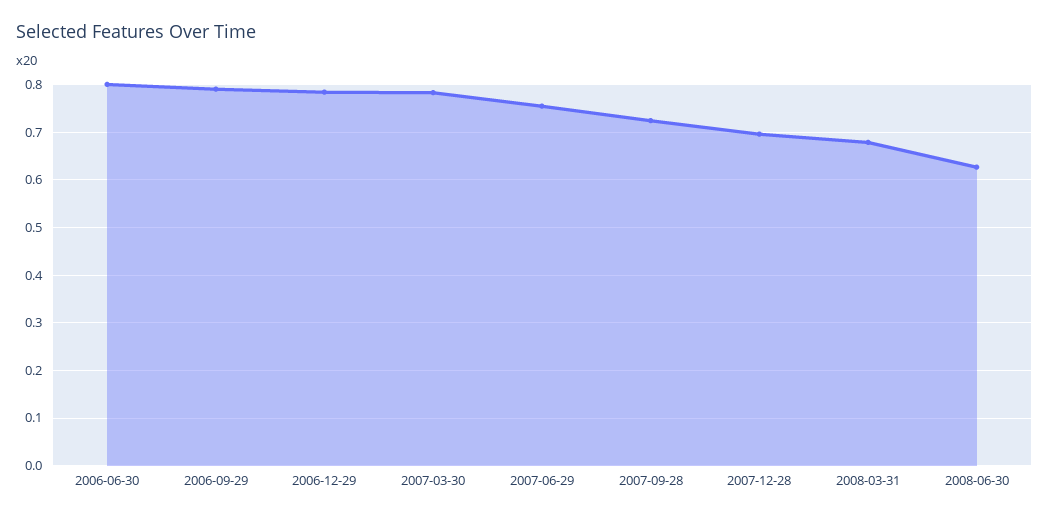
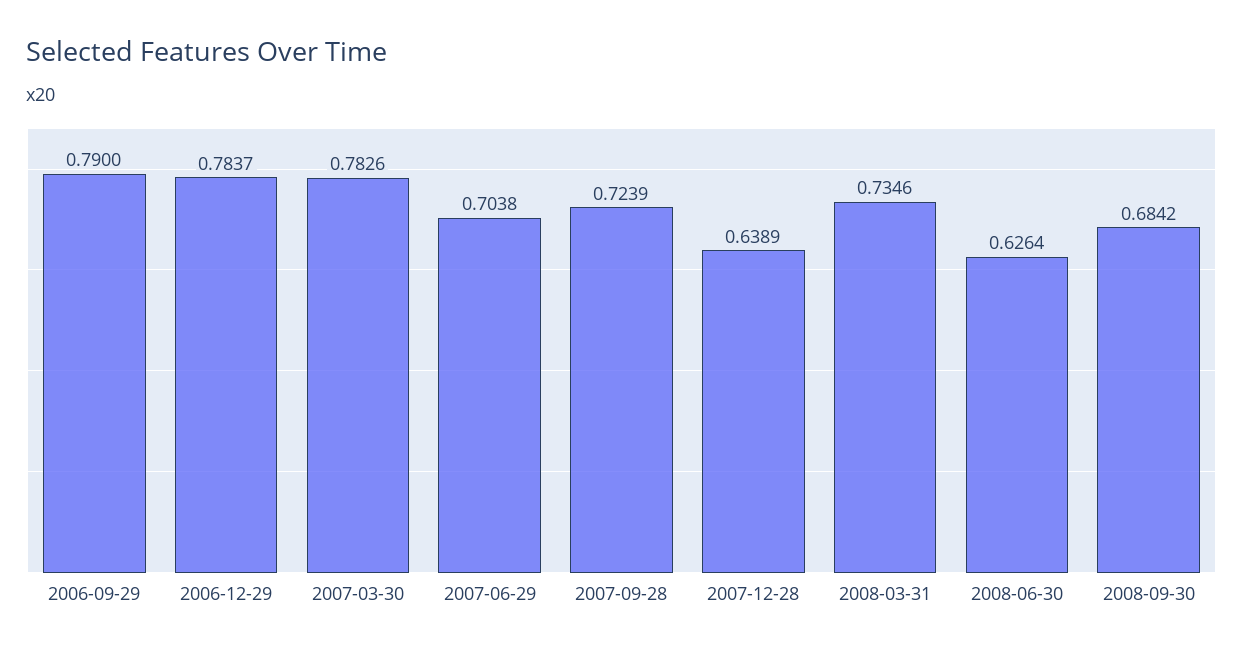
2006-06-30: 0.8 -> none
2007-06-29: 0.76 -> 0.7038
2007-12-28: 0.7 -> 0.6389
2008-03-31: 0.68 -> 0.7346
2008-09-30: none -> 0.6842

